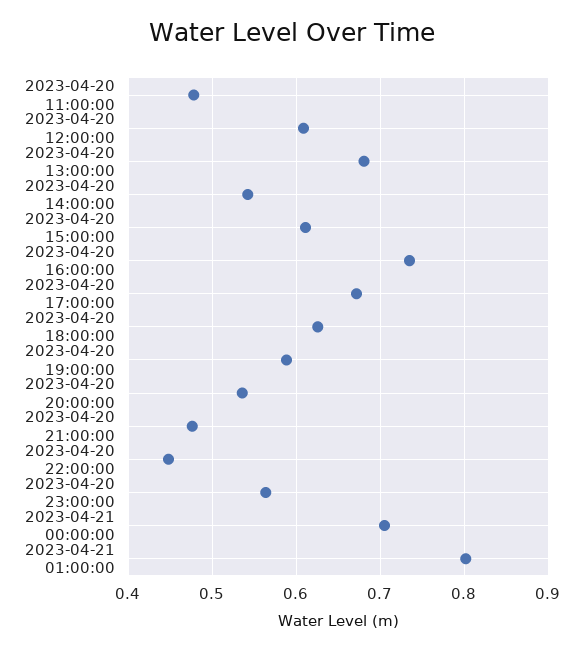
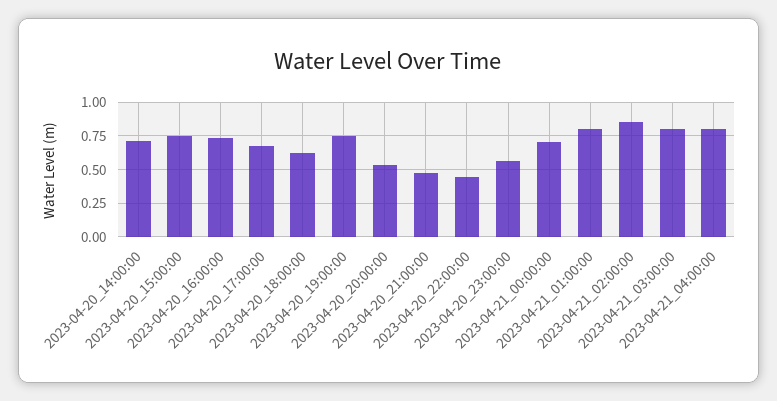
2023-04-20 11:00:00: 0.48 -> none
2023-04-20 12:00:00: 0.61 -> none
2023-04-20 13:00:00: 0.68 -> none
2023-04-20 14:00:00: 0.54 -> 0.7
2023-04-20 15:00:00: 0.61 -> 0.75
2023-04-20 19:00:00: 0.59 -> 0.75
2023-04-21_02:00:00: none -> 0.85
2023-04-21_03:00:00: none -> 0.8
2023-04-21_04:00:00: none -> 0.8

